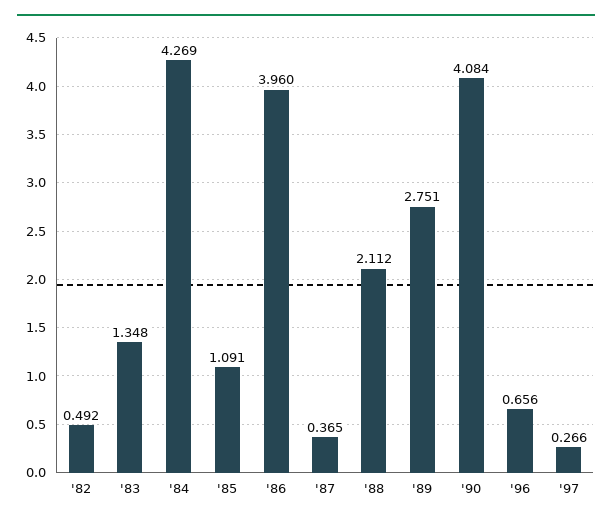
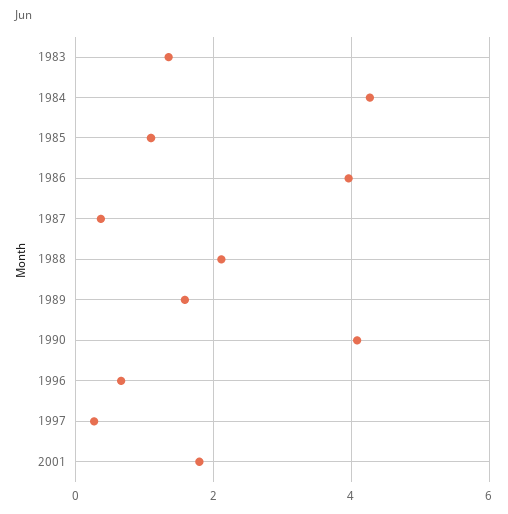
'82: 0.492 -> none
'89: 2.751 -> 1.6
2001: none -> 1.8

